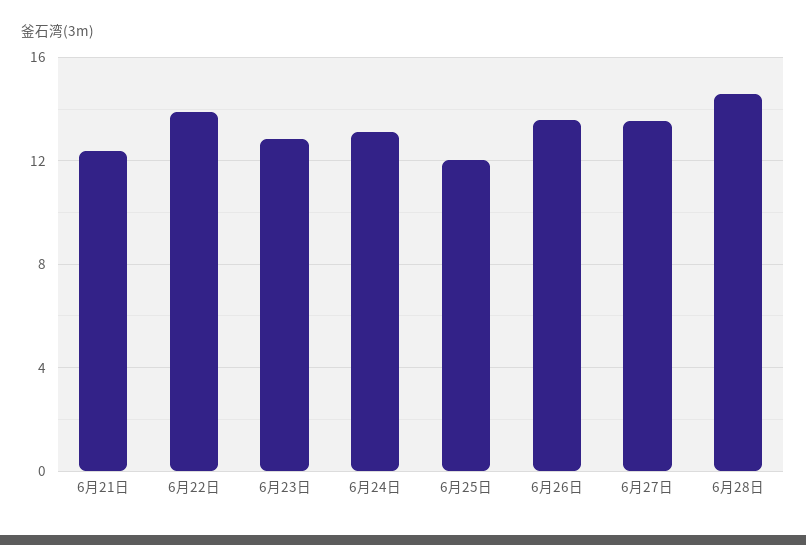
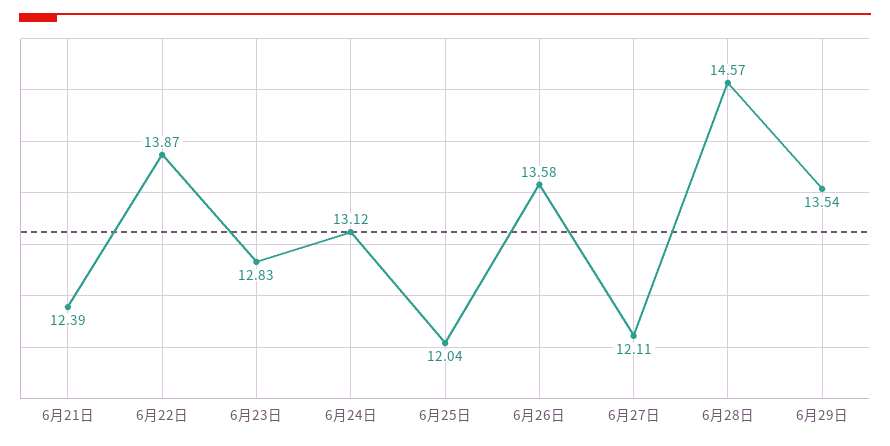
6月27日: 13.5 -> 12.11
6月29日: none -> 13.54

